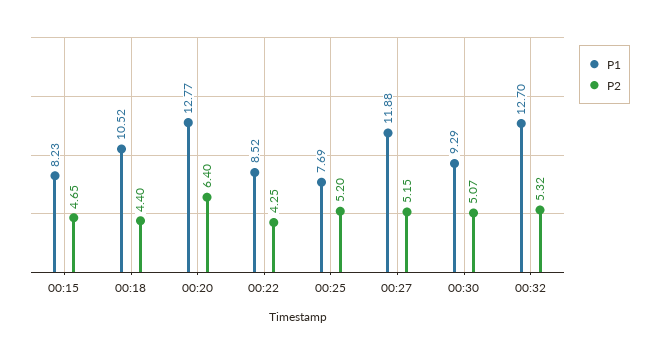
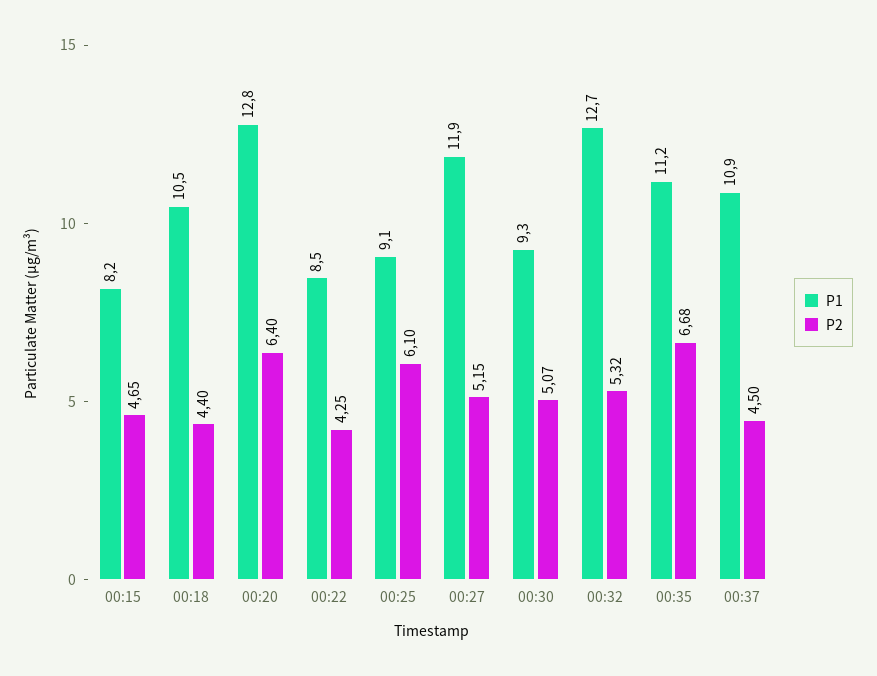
P1, 00:25: 7.69 -> 9.1
P2, 00:25: 5.2 -> 6.1
P1, 00:35: none -> 11.2
P2, 00:35: none -> 6.68
P1, 00:37: none -> 10.9
P2, 00:37: none -> 4.5

